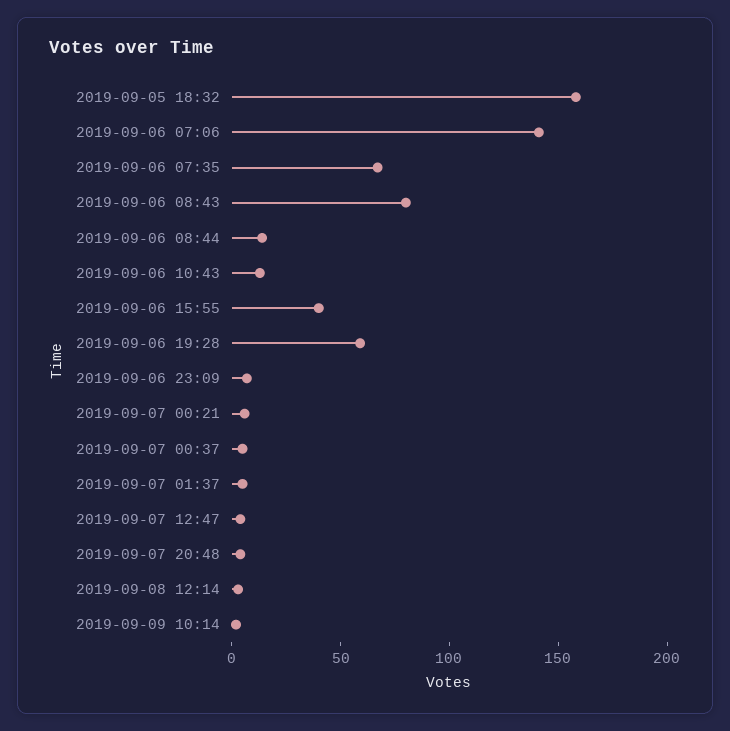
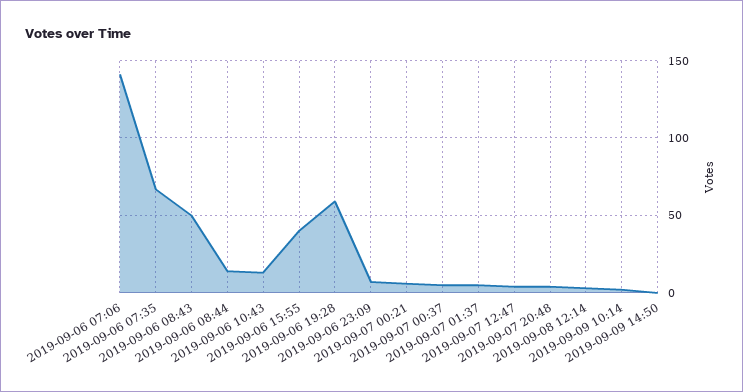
2019-09-05 18:32: 160 -> none
2019-09-06 08:43: 80 -> 50
2019-09-09 14:50: none -> 0

